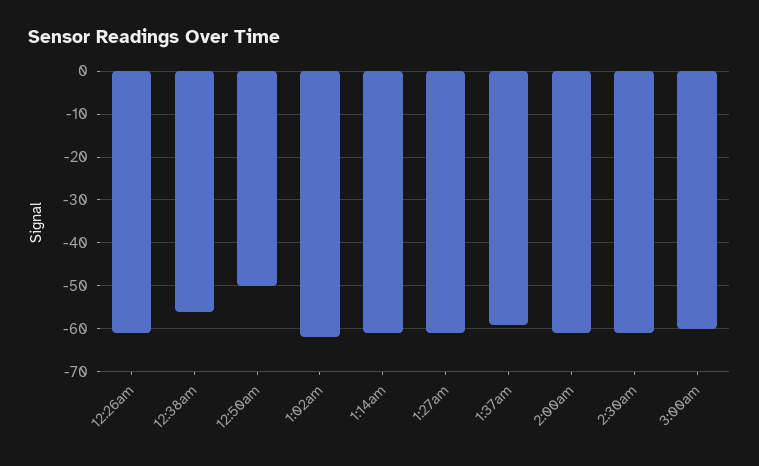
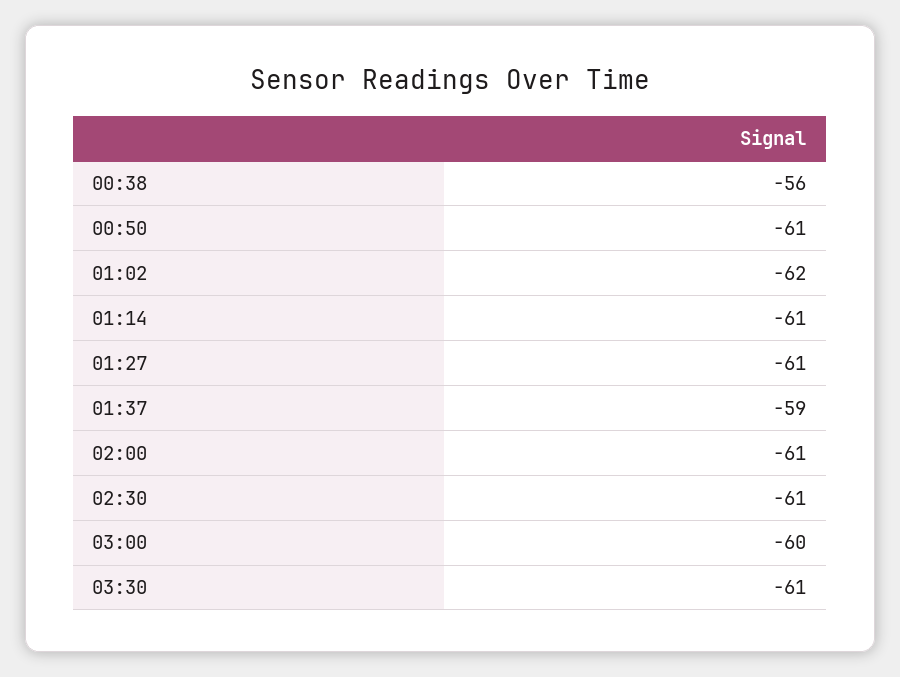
12:26am: -60 -> none
12:50am: -50 -> -61
03:30: none -> -61

